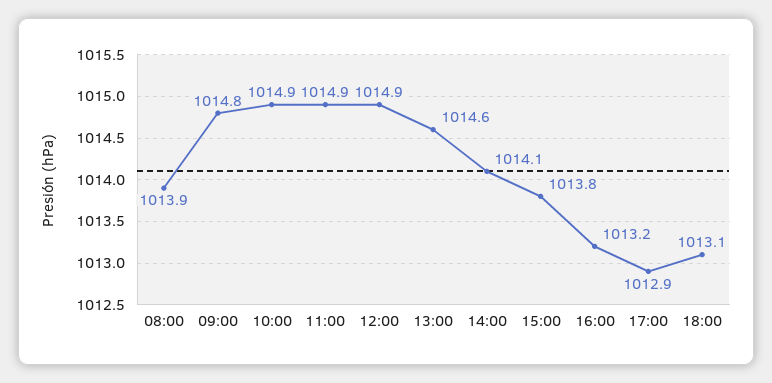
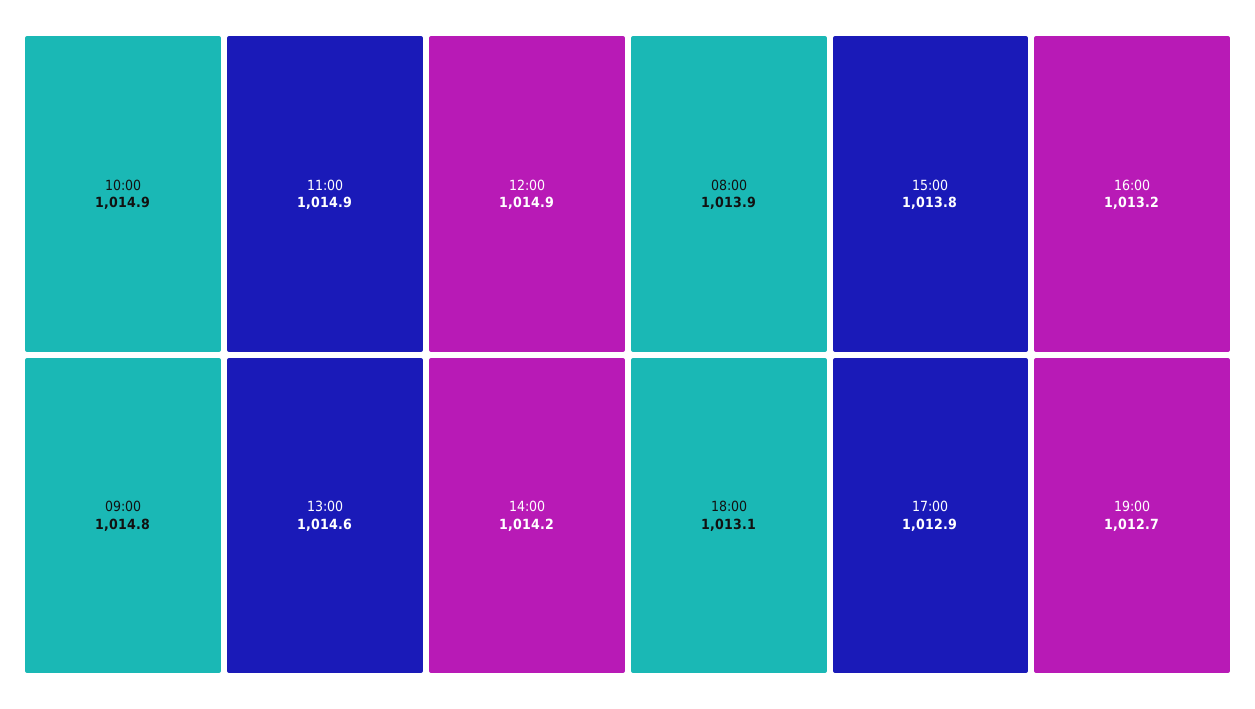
14:00: 1014.1 -> 1014.2
19:00: none -> 1012.7

